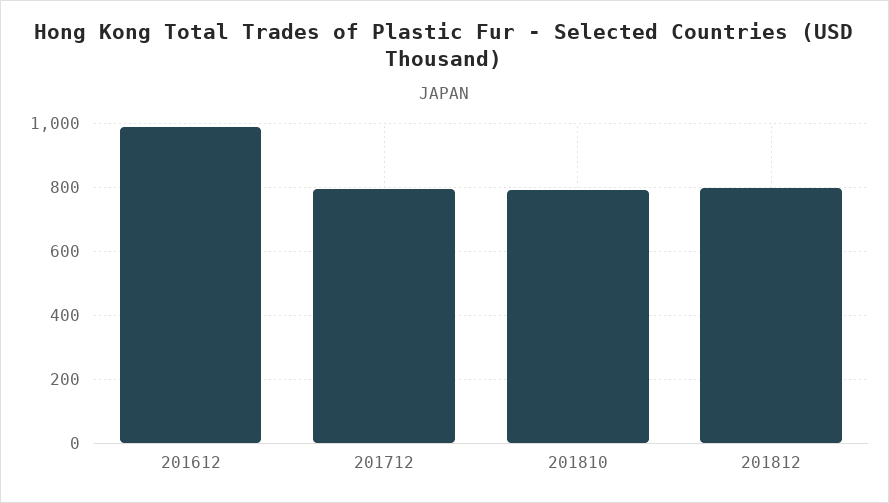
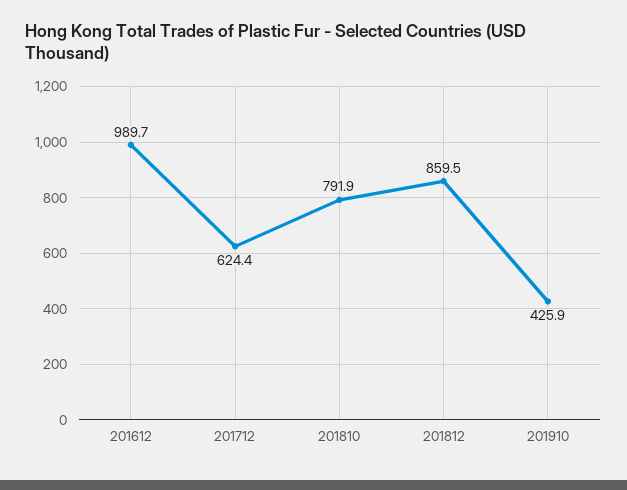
201712: 800 -> 624.4
201812: 800 -> 859.5
201910: none -> 425.9

